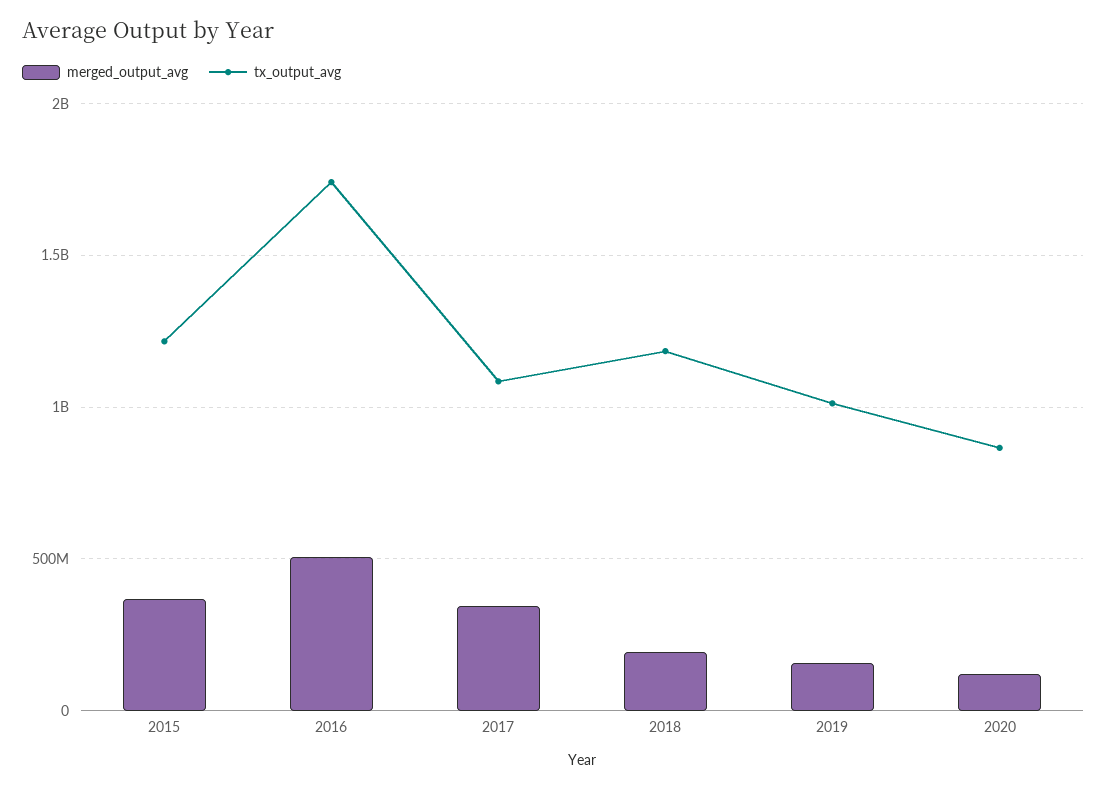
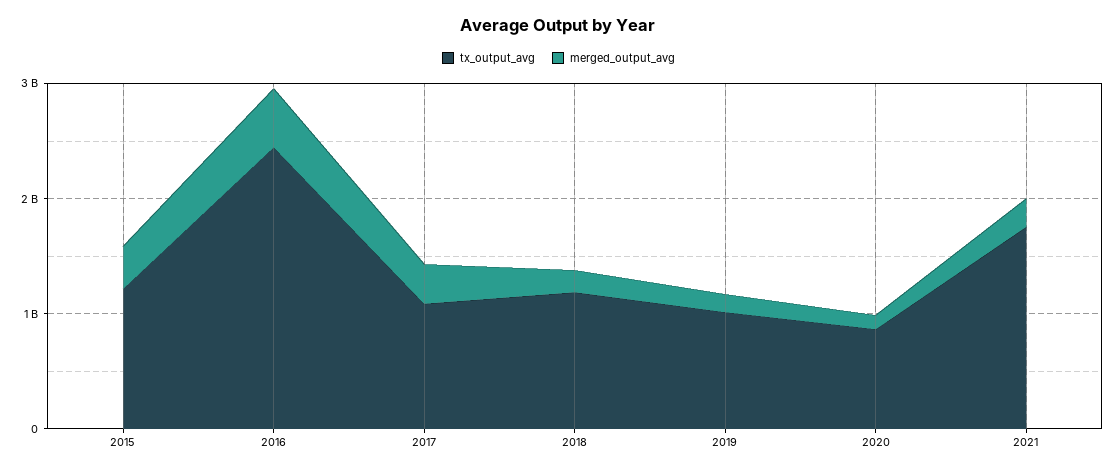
tx_output_avg, 2016: 1750000000 -> 2400000000
tx_output_avg, 2021: none -> 1800000000
merged_output_avg, 2021: none -> 200000000

